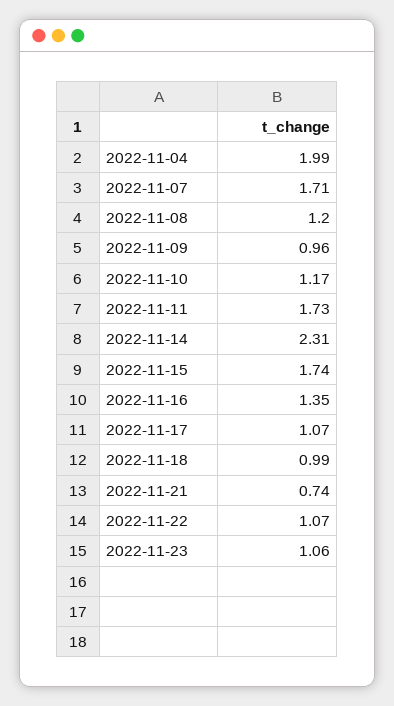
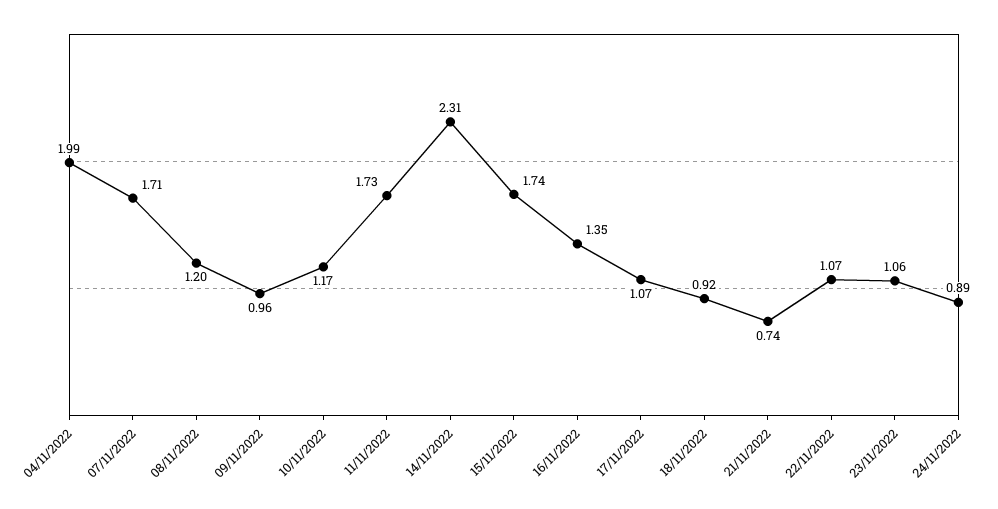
2022-11-18: 0.99 -> 0.92
24/11/2022: none -> 0.89

